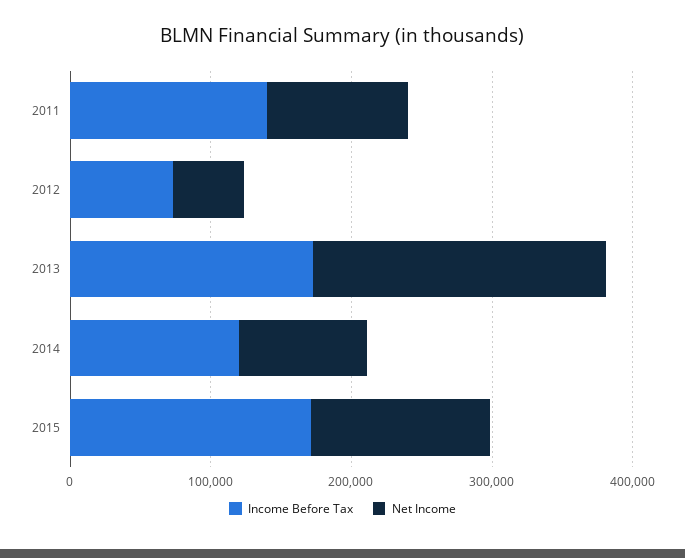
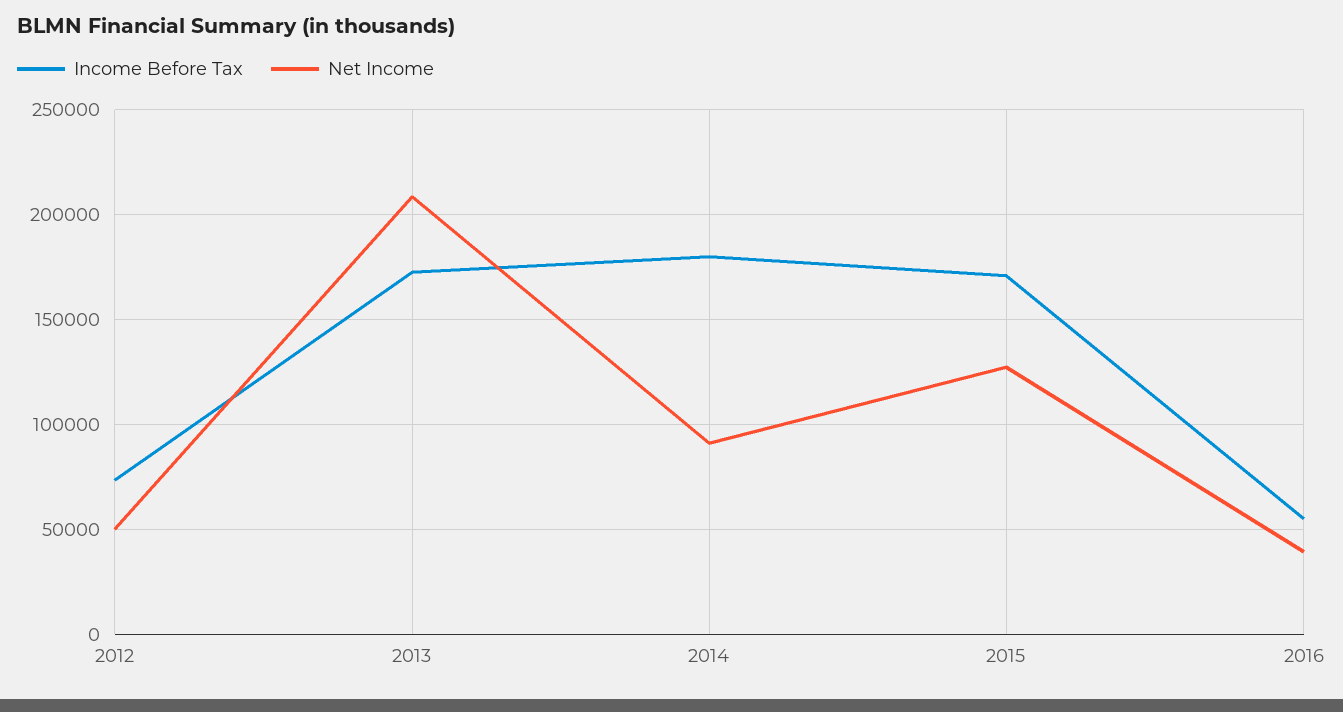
Income Before Tax, 2011: 140000 -> none
Net Income, 2011: 100000 -> none
Income Before Tax, 2014: 120000 -> 180000
Income Before Tax, 2016: none -> 55000
Net Income, 2016: none -> 40000

